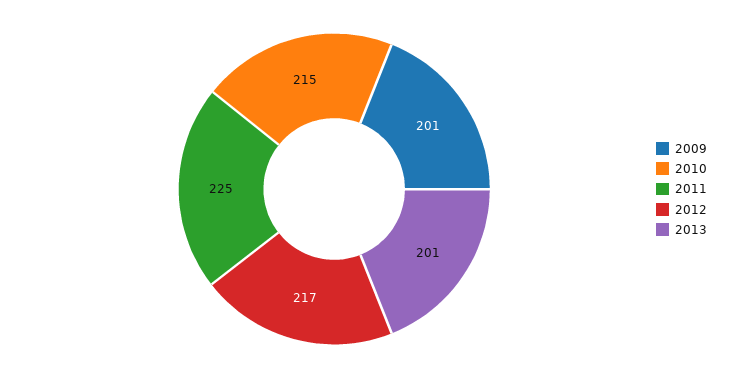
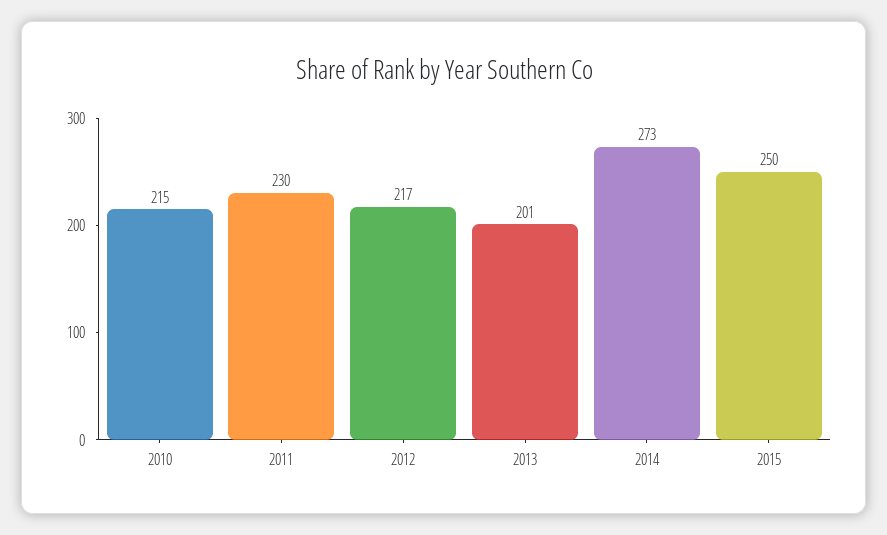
2009: 201 -> none
2011: 225 -> 230
2014: none -> 273
2015: none -> 250

